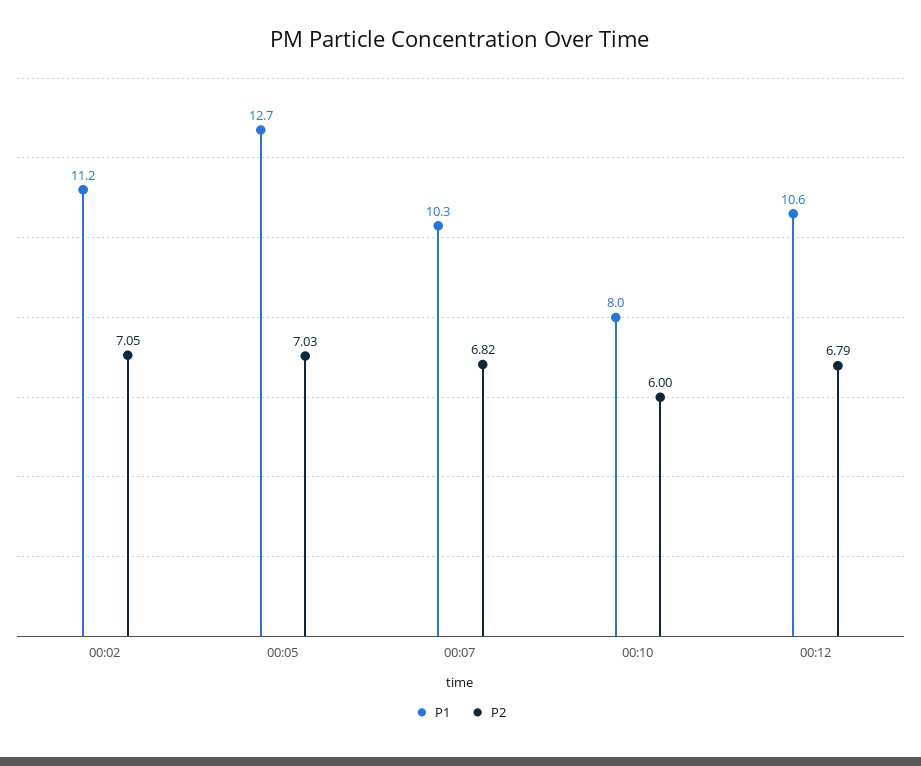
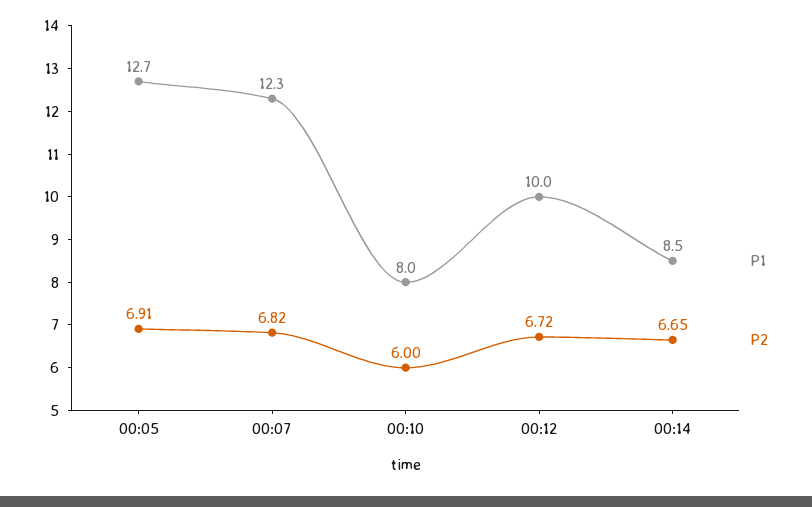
P1, 00:02: 11.2 -> none
P2, 00:02: 7.05 -> none
P2, 00:05: 7.03 -> 6.91
P1, 00:07: 10.3 -> 12.3
P1, 00:12: 10.6 -> 10
P2, 00:12: 6.79 -> 6.72
P1, 00:14: none -> 8.5
P2, 00:14: none -> 6.65

